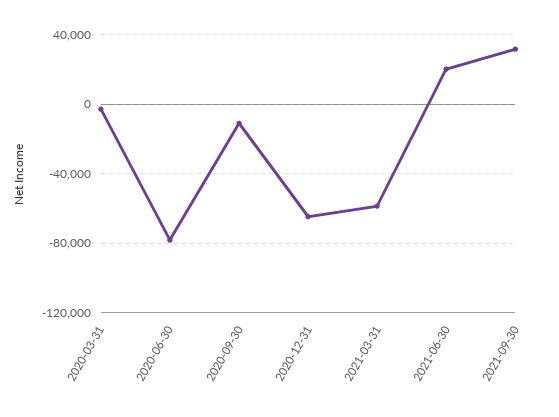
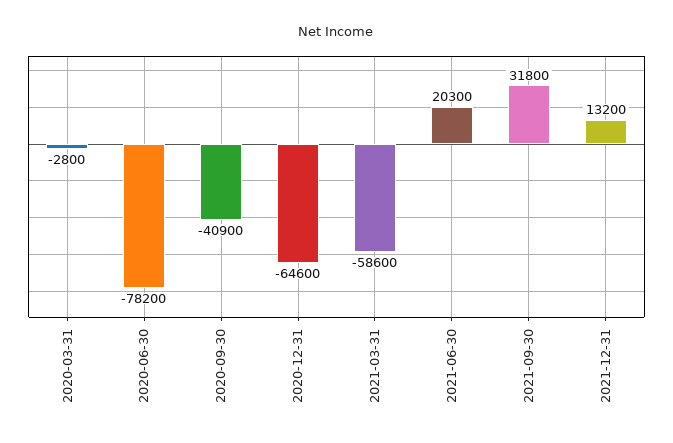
2020-09-30: -10000 -> -40900
2021-12-31: none -> 13200

